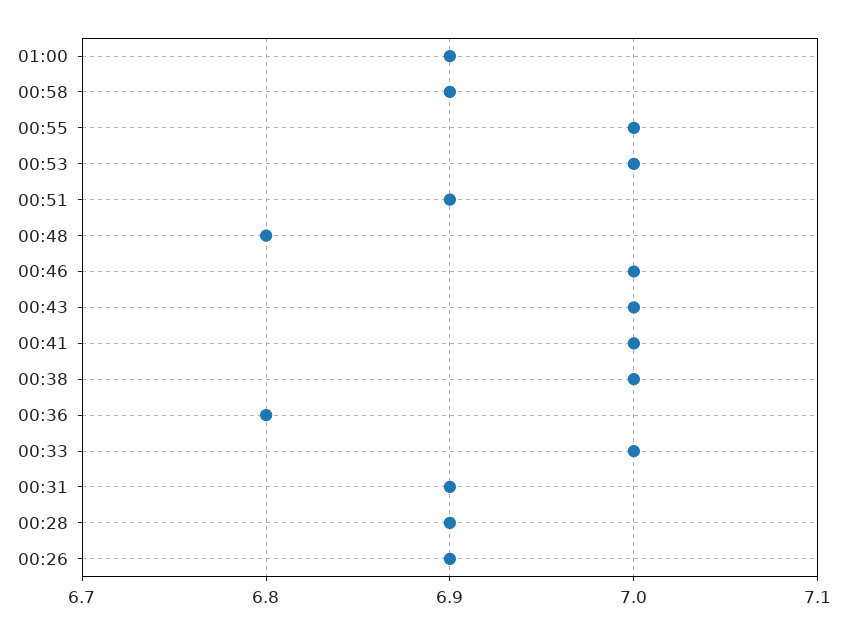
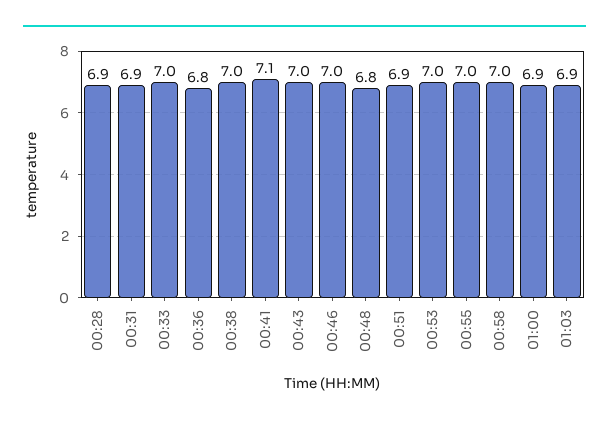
00:58: 6.9 -> 7
00:41: 7 -> 7.1
00:26: 6.9 -> none
01:03: none -> 6.9

